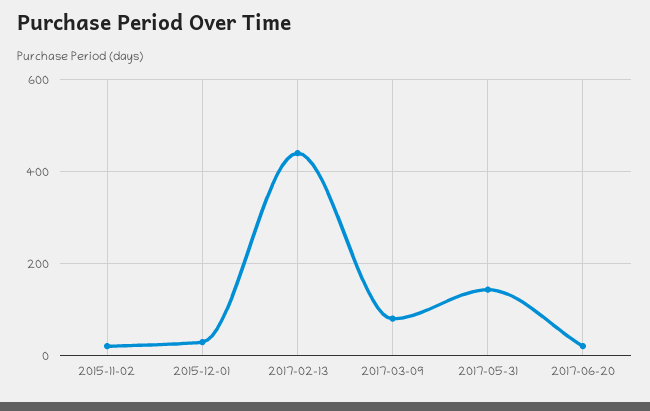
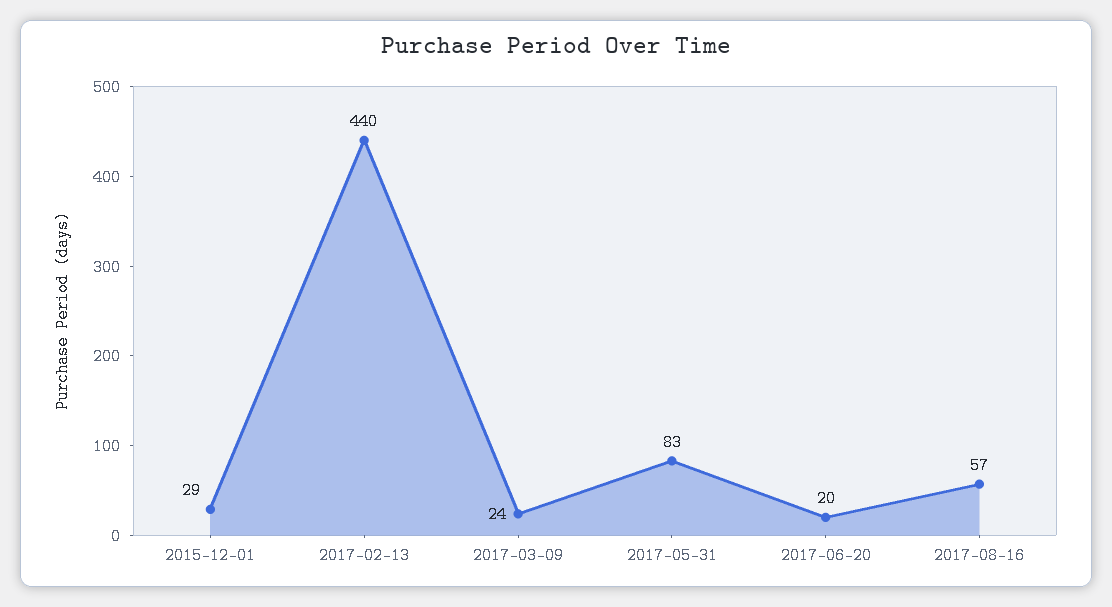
2015-11-02: 20 -> none
2017-03-09: 80 -> 24
2017-05-31: 140 -> 83
2017-08-16: none -> 57

